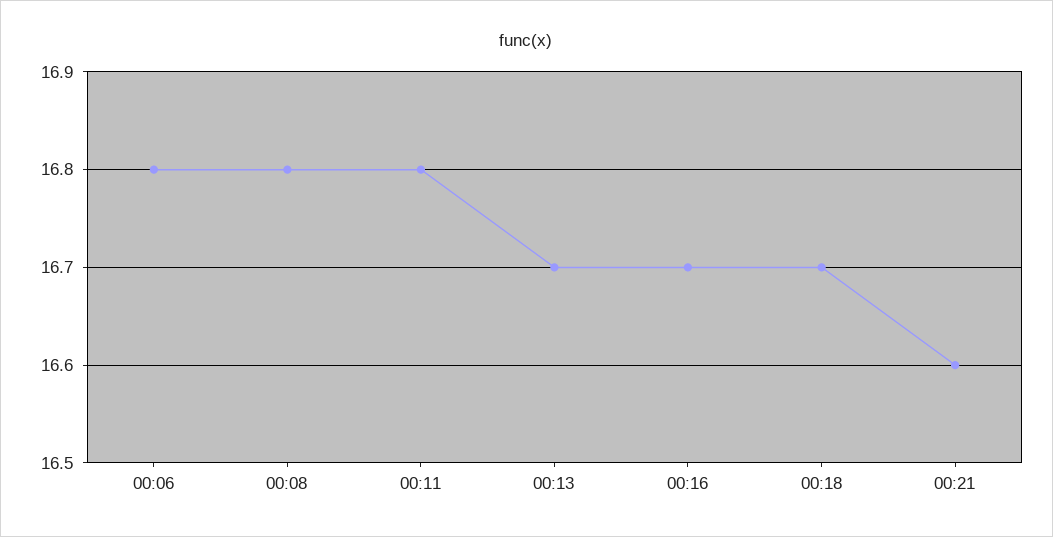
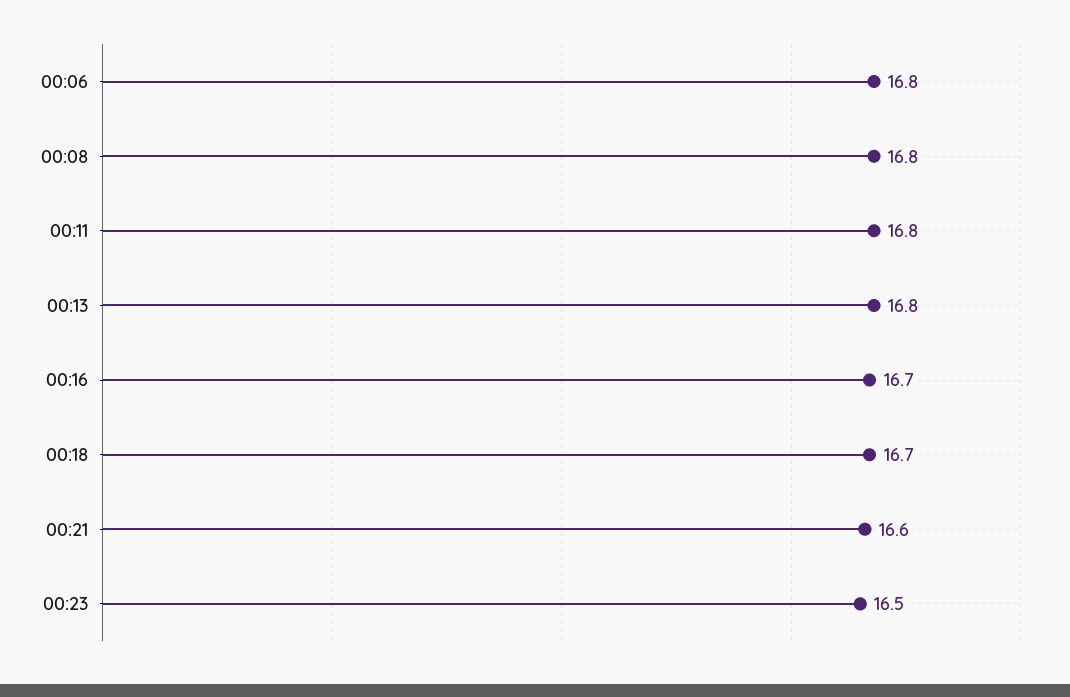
00:13: 16.7 -> 16.8
00:23: none -> 16.5

